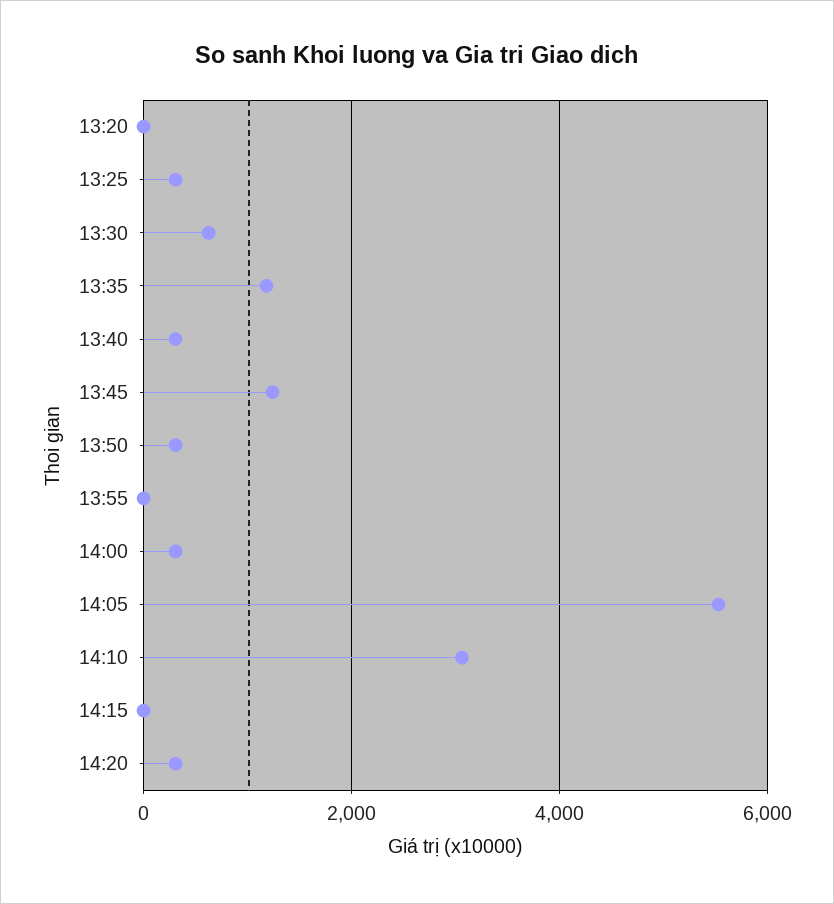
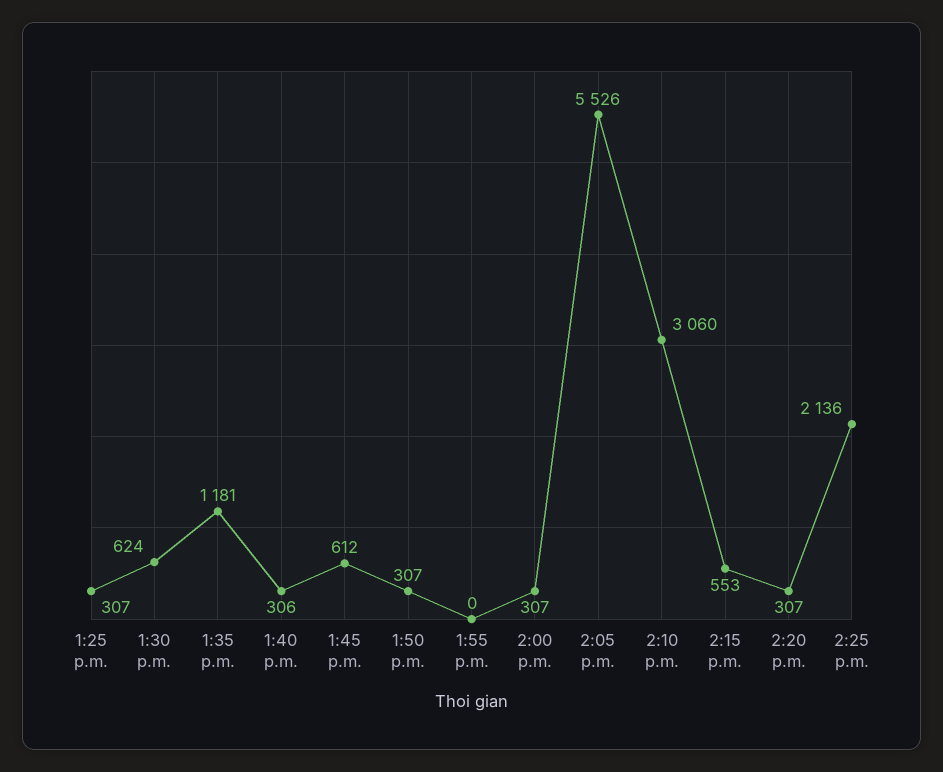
13:20: 0 -> none
13:45: 1200 -> 612
14:15: 0 -> 553
2:25 p.m.: none -> 2136

